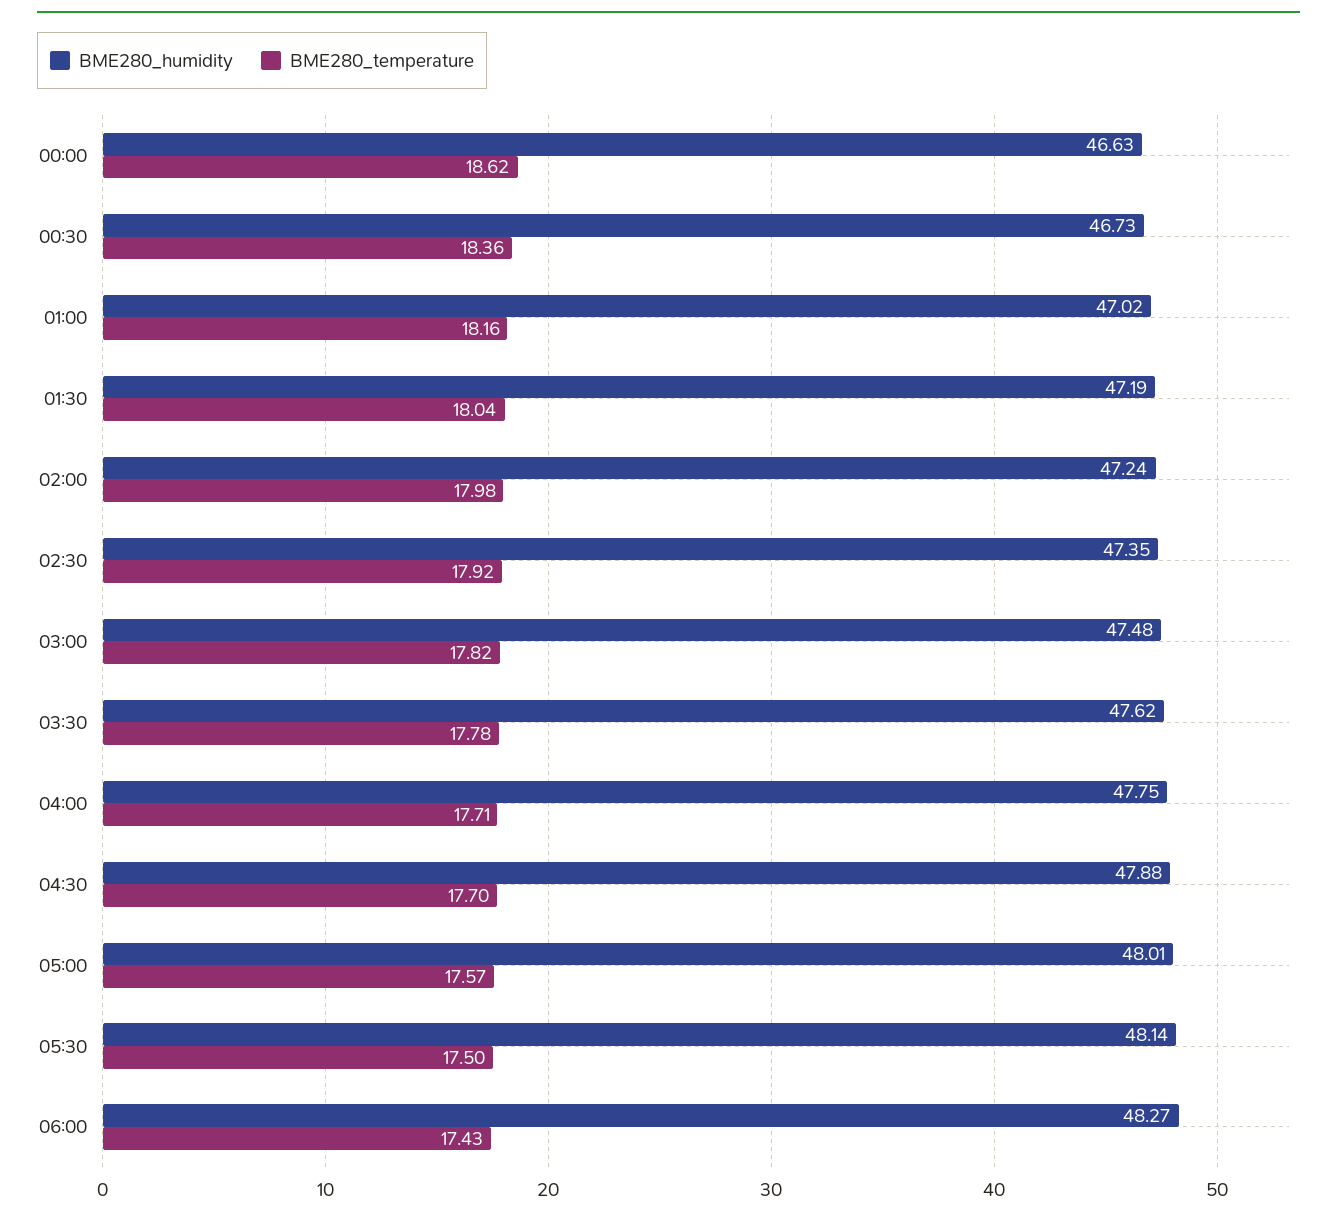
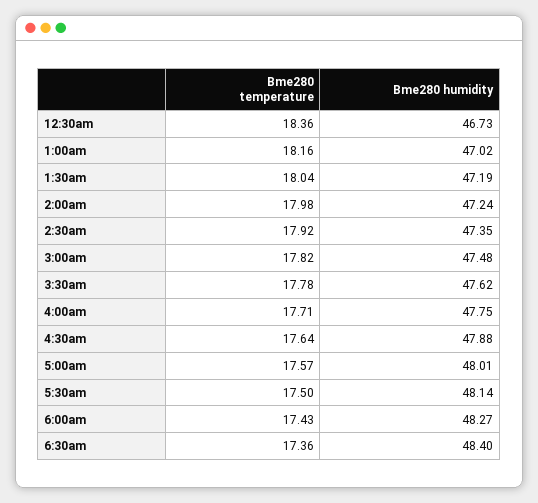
BME280_humidity, 00:00: 46.63 -> none
BME280_temperature, 00:00: 18.62 -> none
BME280_temperature, 04:30: 17.7 -> 17.64
BME280_temperature, 6:30am: none -> 17.36
BME280_humidity, 6:30am: none -> 48.4

